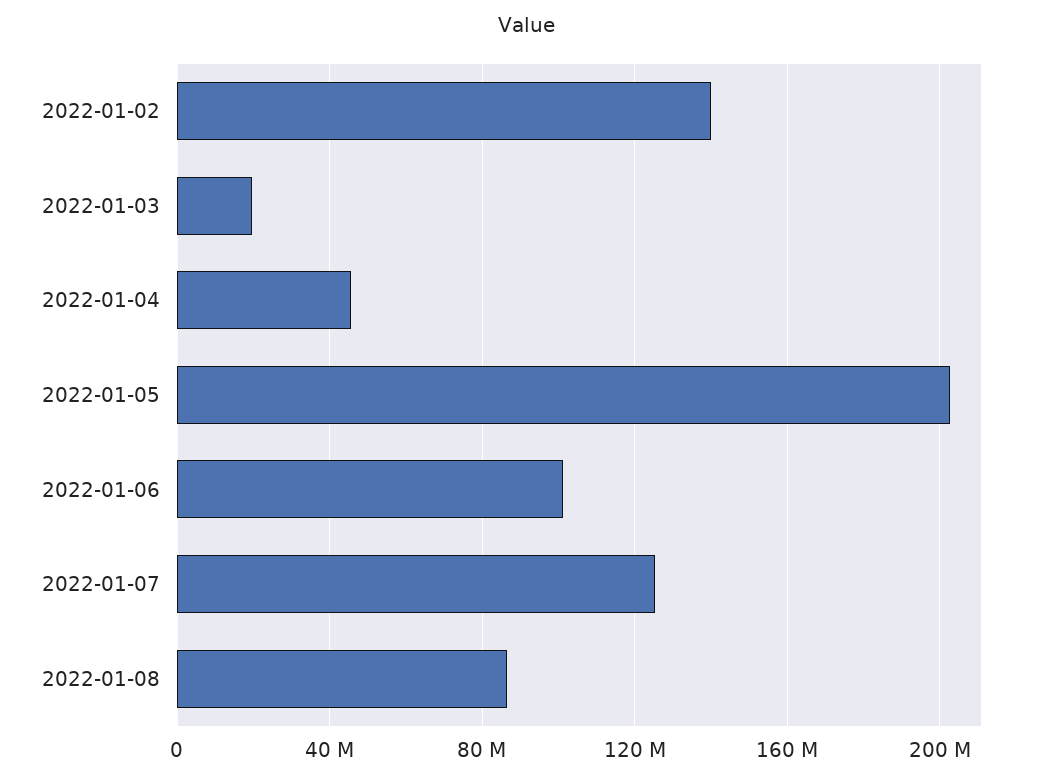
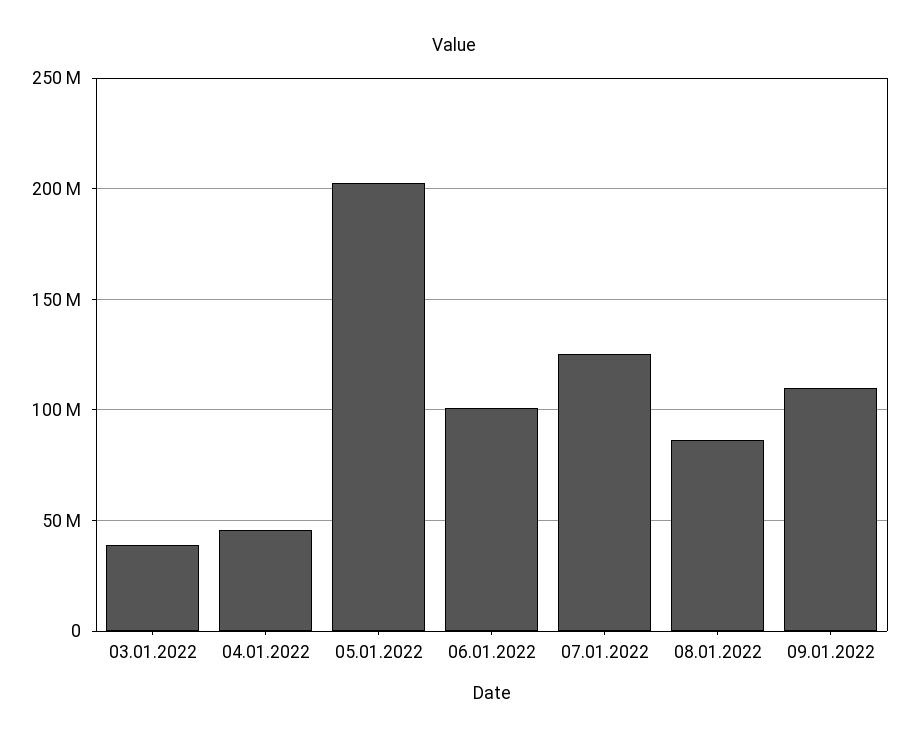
2022-01-02: 140000000 -> none
2022-01-03: 20000000 -> 40000000
09.01.2022: none -> 110000000

